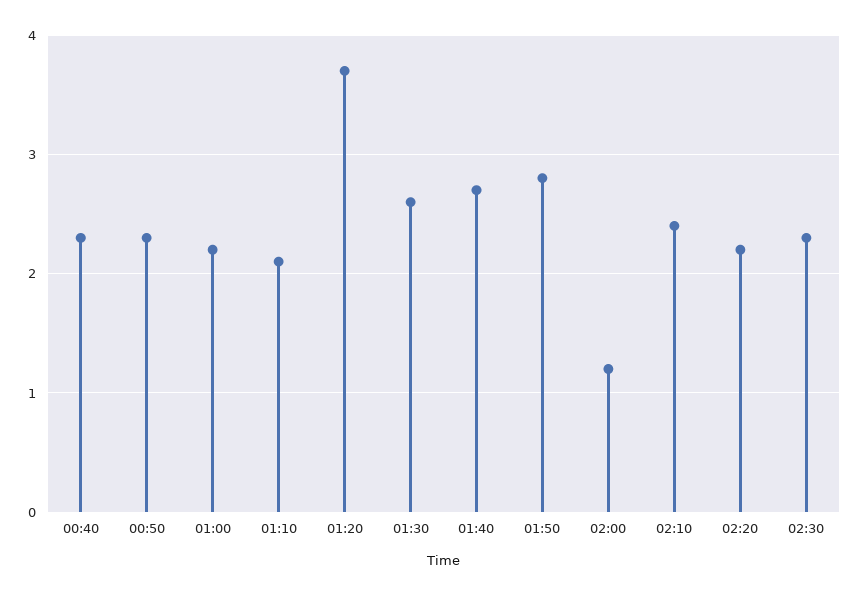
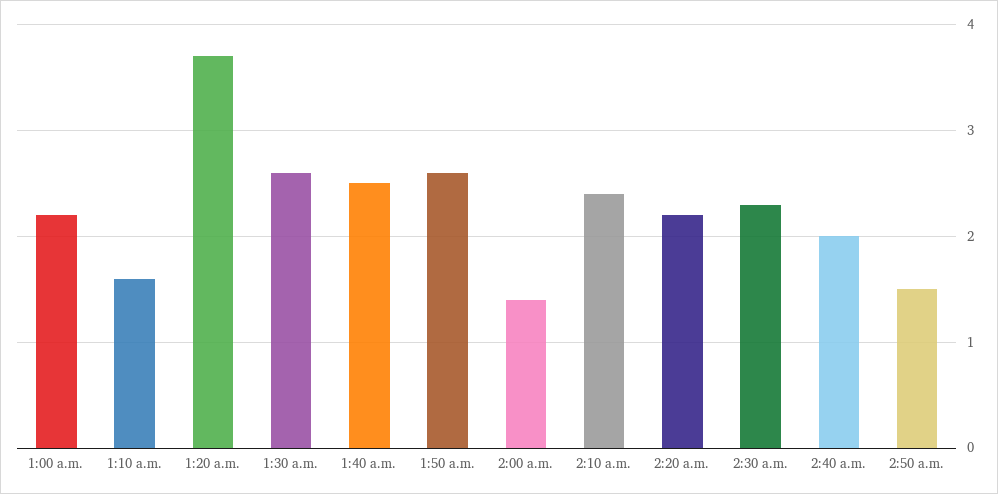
00:40: 2.3 -> none
00:50: 2.3 -> none
01:10: 2.1 -> 1.6
01:40: 2.7 -> 2.5
01:50: 2.8 -> 2.6
02:00: 1.2 -> 1.4
2:40 a.m.: none -> 2
2:50 a.m.: none -> 1.5

